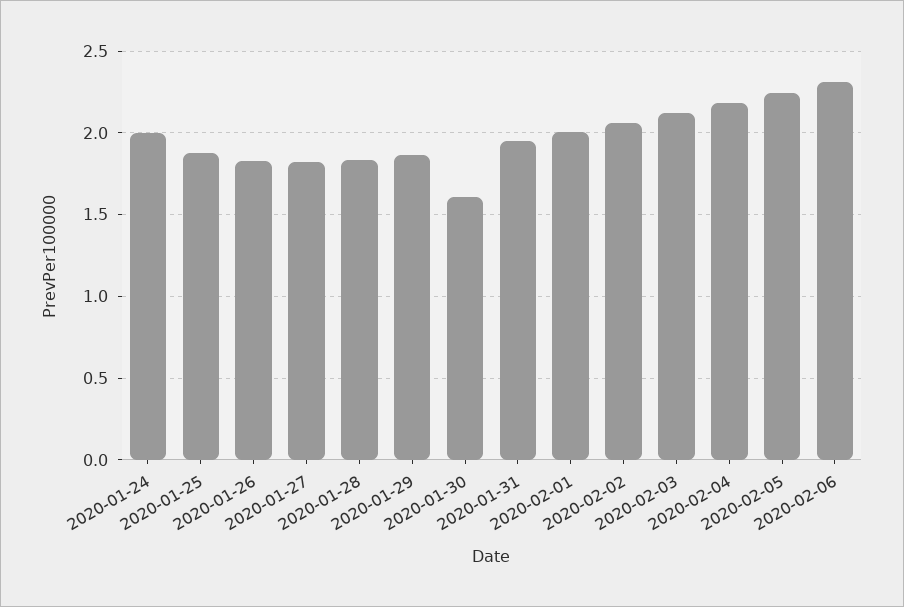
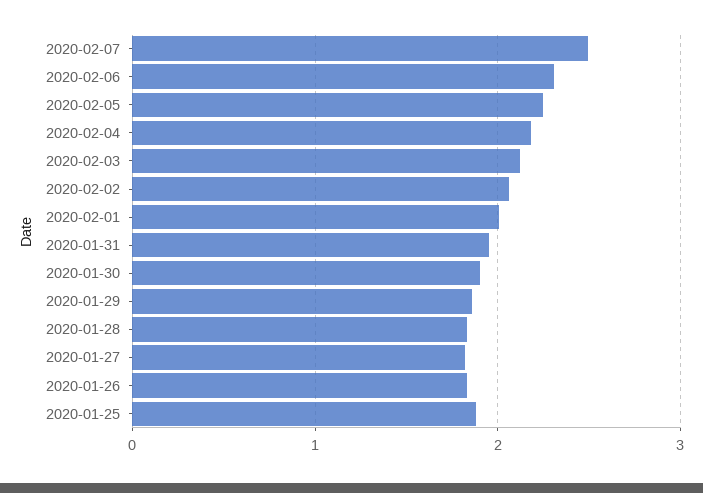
2020-01-24: 2 -> none
2020-01-30: 1.6 -> 1.9
2020-02-07: none -> 2.5

